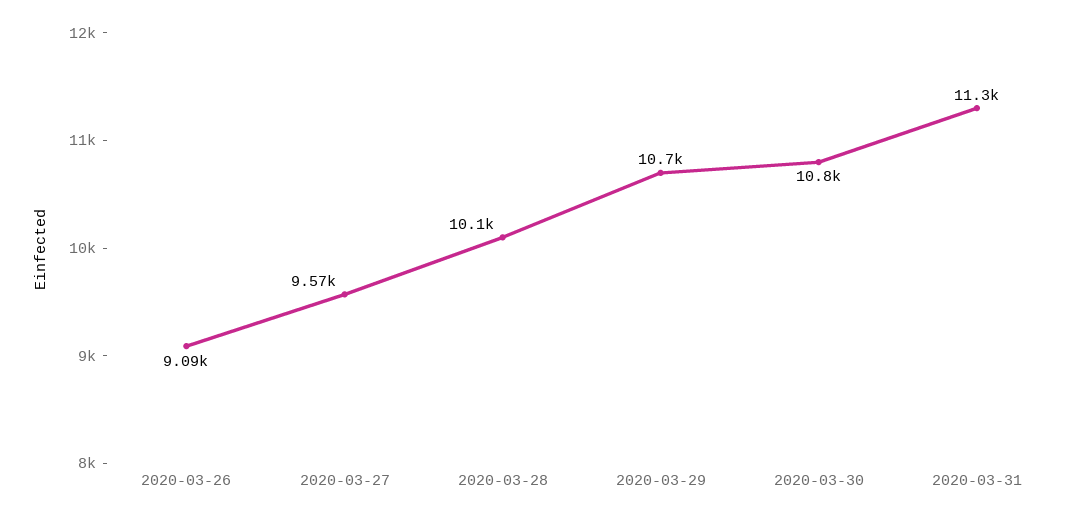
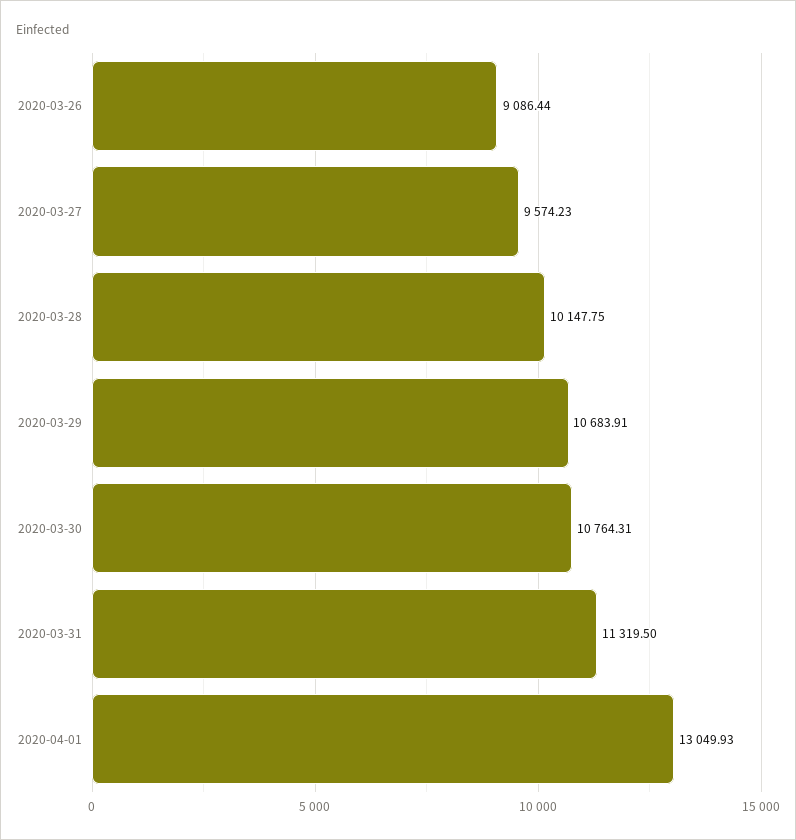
2020-04-01: none -> 13049.93

